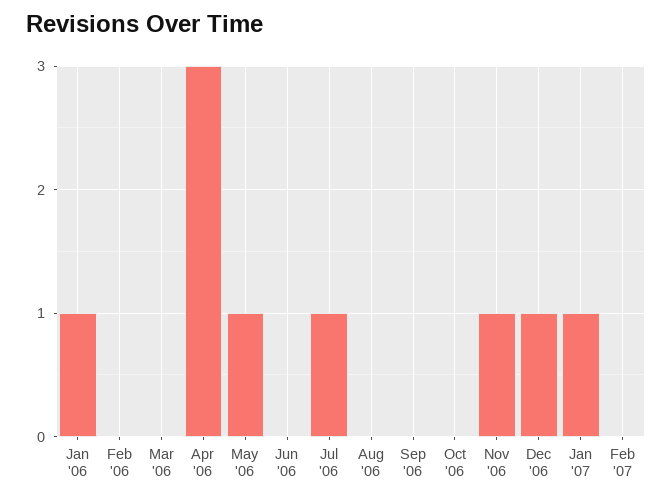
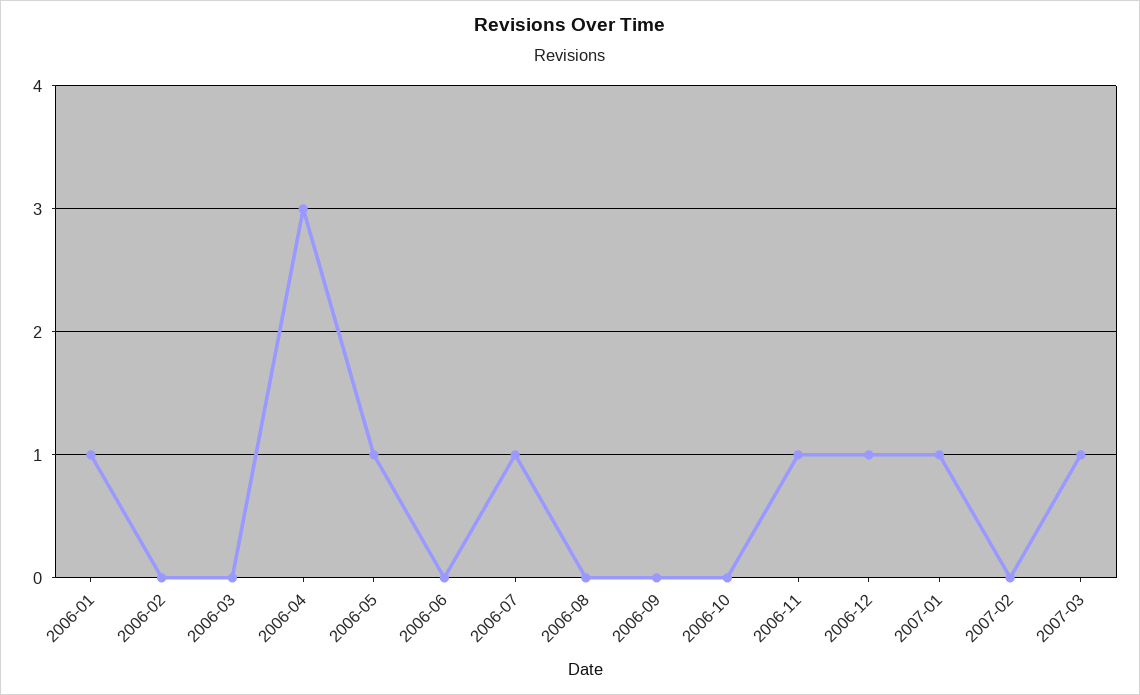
2007-03: none -> 1

